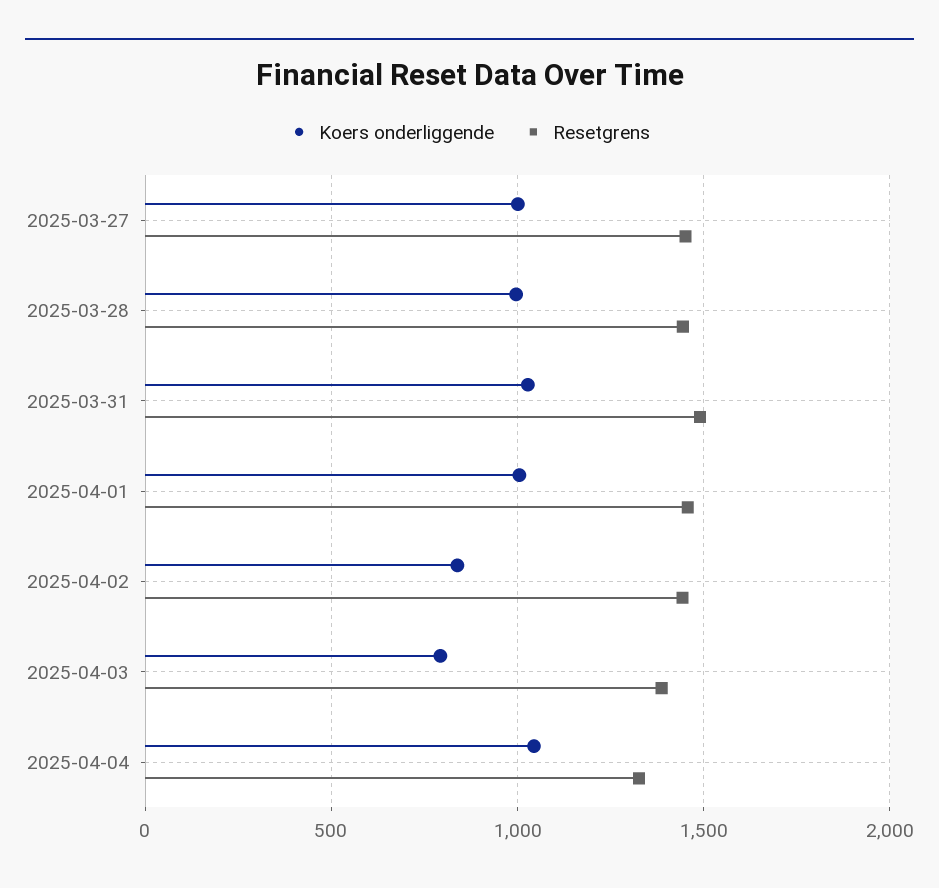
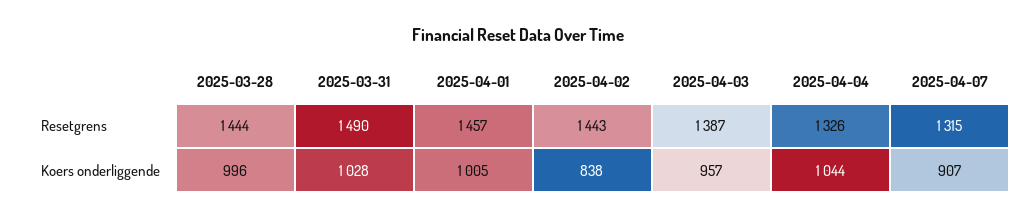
Koers onderliggende, 2025-03-27: 1000 -> none
Resetgrens, 2025-03-27: 1450 -> none
Koers onderliggende, 2025-04-03: 800 -> 957
Resetgrens, 2025-04-07: none -> 1315
Koers onderliggende, 2025-04-07: none -> 907

